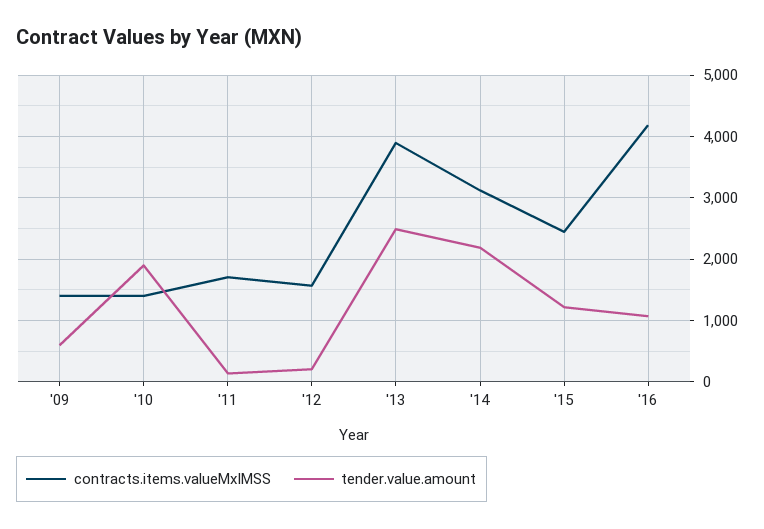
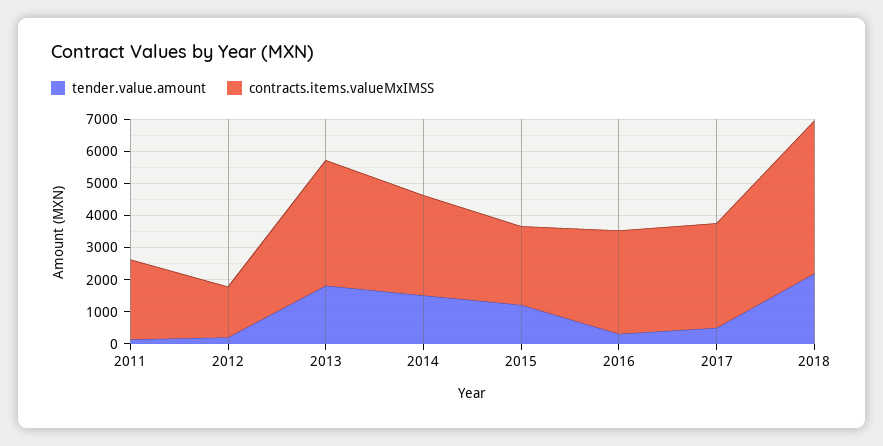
contracts.items.valueMxIMSS, '09: 1400 -> none
tender.value.amount, '09: 600 -> none
contracts.items.valueMxIMSS, '10: 1400 -> none
tender.value.amount, '10: 1900 -> none
contracts.items.valueMxIMSS, '11: 1700 -> 2500
tender.value.amount, '13: 2500 -> 1750
tender.value.amount, '14: 2200 -> 1500
contracts.items.valueMxIMSS, '16: 4200 -> 3250
tender.value.amount, '16: 1100 -> 250
tender.value.amount, 2017: none -> 500
contracts.items.valueMxIMSS, 2017: none -> 3250
tender.value.amount, 2018: none -> 2250
contracts.items.valueMxIMSS, 2018: none -> 4750

